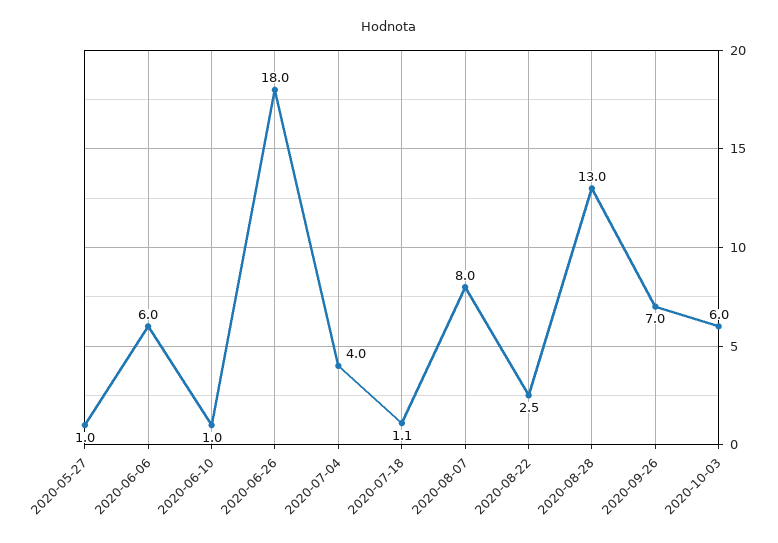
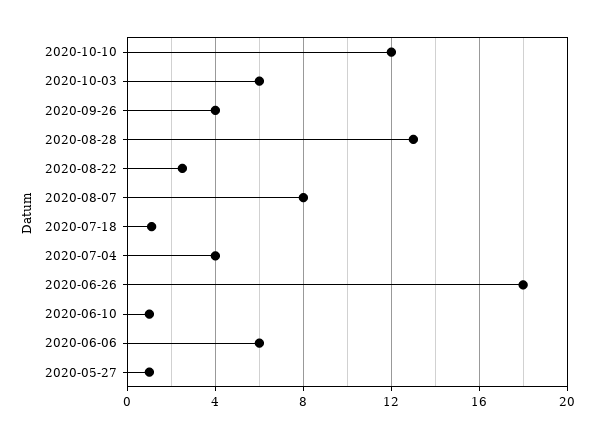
2020-09-26: 7 -> 4
2020-10-10: none -> 12

